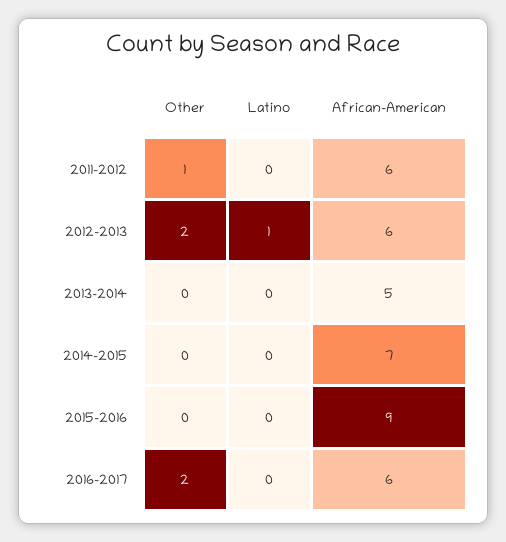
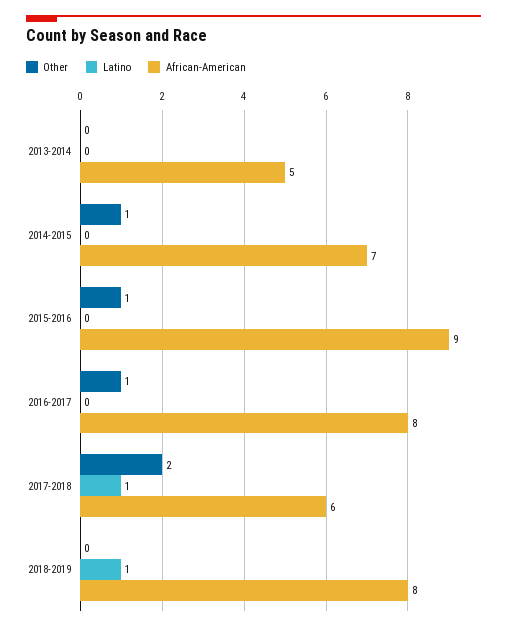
Other, 2011-2012: 1 -> none
Latino, 2011-2012: 0 -> none
African-American, 2011-2012: 6 -> none
Other, 2012-2013: 2 -> none
Latino, 2012-2013: 1 -> none
African-American, 2012-2013: 6 -> none
Other, 2014-2015: 0 -> 1
Other, 2015-2016: 0 -> 1
Other, 2016-2017: 2 -> 1
African-American, 2016-2017: 6 -> 8
Other, 2017-2018: none -> 2
Latino, 2017-2018: none -> 1
African-American, 2017-2018: none -> 6
Other, 2018-2019: none -> 0
Latino, 2018-2019: none -> 1
African-American, 2018-2019: none -> 8

